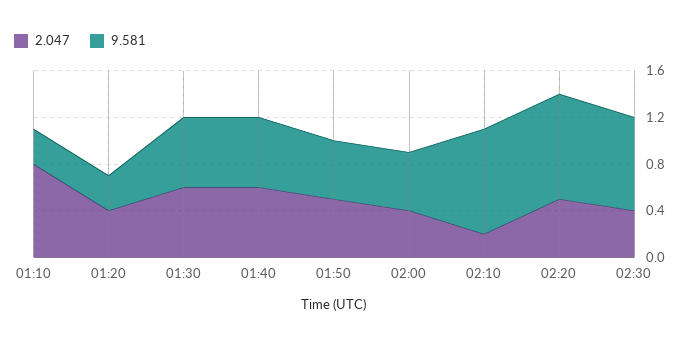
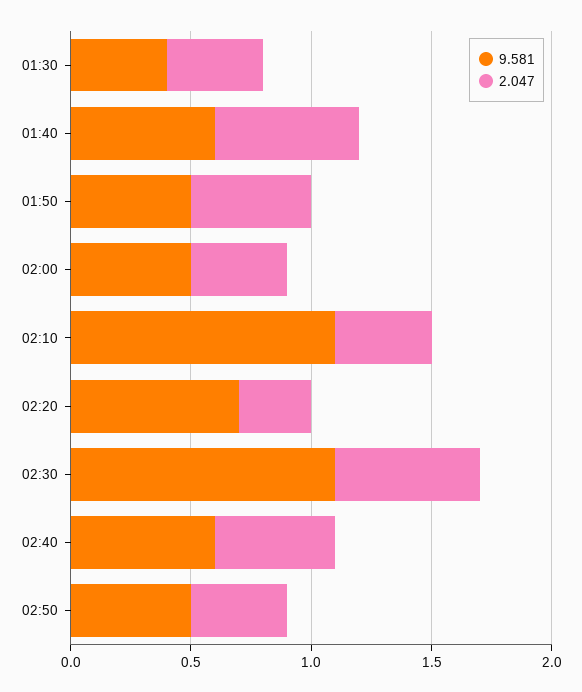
2.047, 01:10: 0.8 -> none
9.581, 01:10: 0.3 -> none
2.047, 01:20: 0.4 -> none
9.581, 01:20: 0.3 -> none
2.047, 01:30: 0.6 -> 0.4
9.581, 01:30: 0.6 -> 0.4
2.047, 02:10: 0.2 -> 0.4
9.581, 02:10: 0.9 -> 1.1
2.047, 02:20: 0.5 -> 0.3
9.581, 02:20: 0.9 -> 0.7
2.047, 02:30: 0.4 -> 0.6
9.581, 02:30: 0.8 -> 1.1
9.581, 02:40: none -> 0.6
2.047, 02:40: none -> 0.5
9.581, 02:50: none -> 0.5
2.047, 02:50: none -> 0.4

